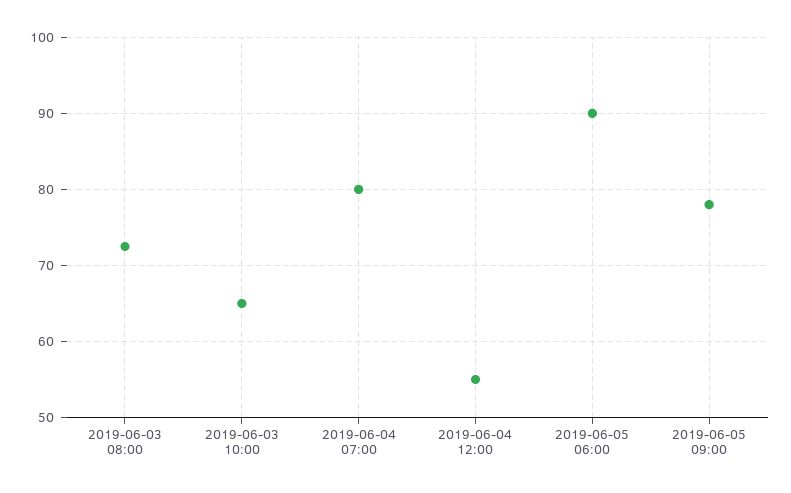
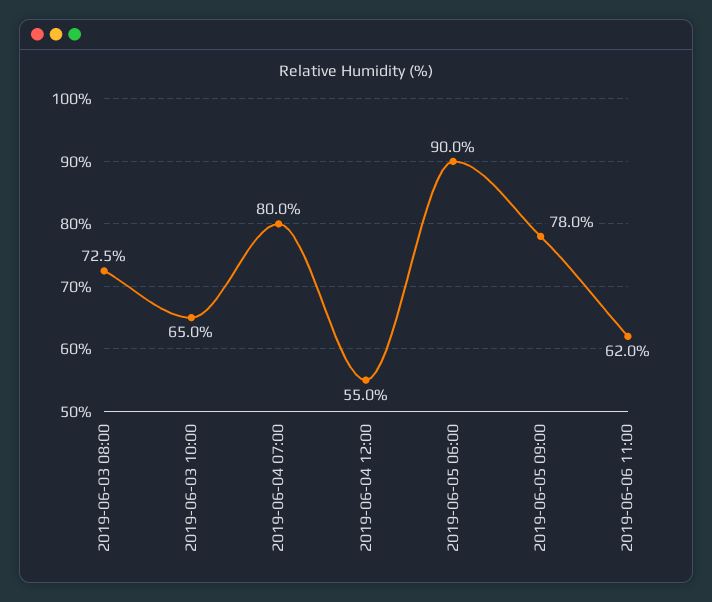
2019-06-06 11:00: none -> 62

